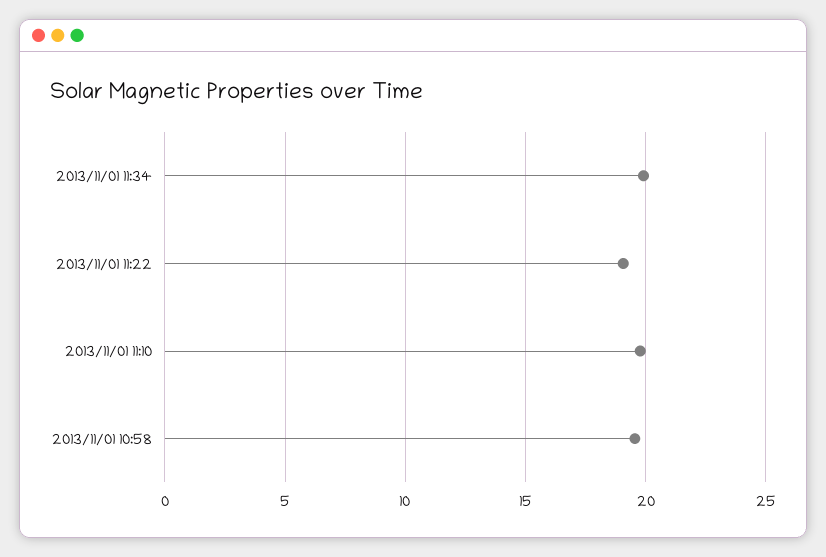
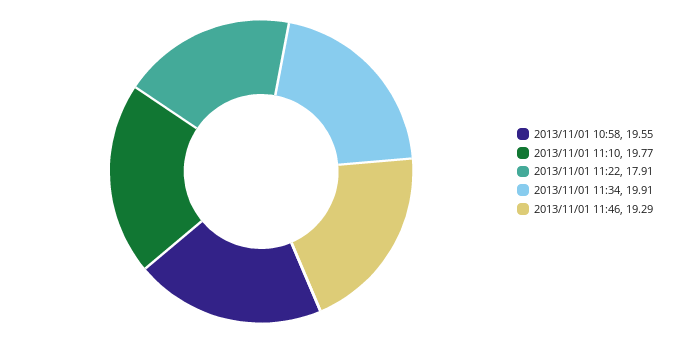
2013/11/01 11:22: 19 -> 17.91
2013/11/01 11:46: none -> 19.29

